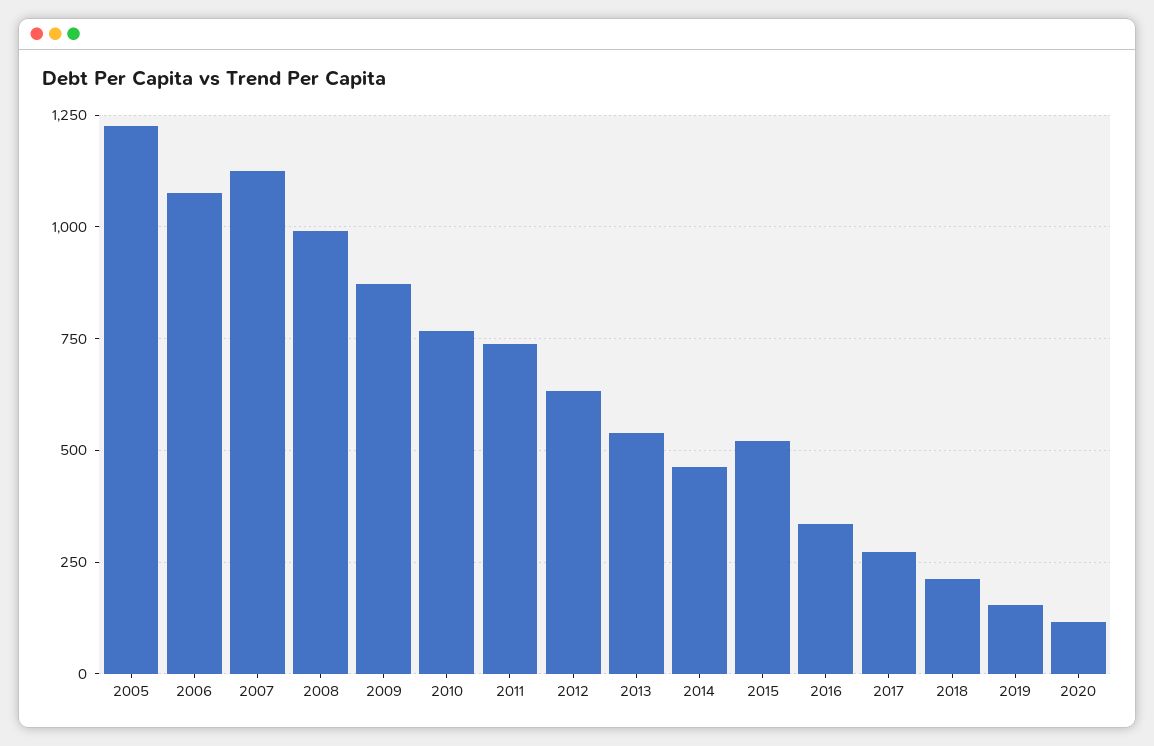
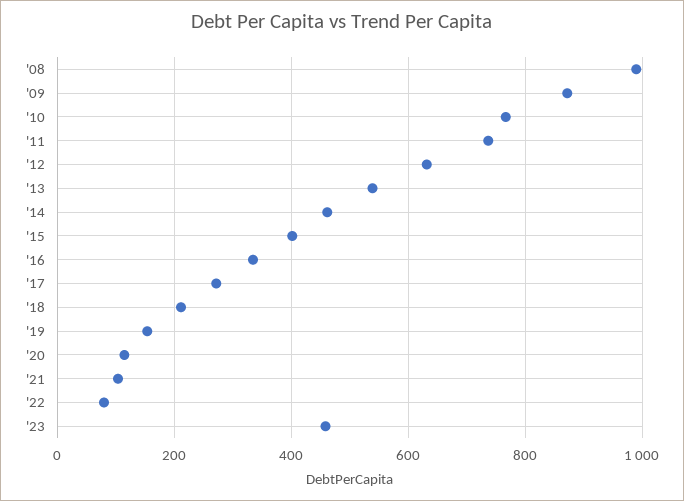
2005: 1225 -> none
2006: 1075 -> none
2007: 1125 -> none
2015: 525 -> 400
'21: none -> 100
'22: none -> 80
'23: none -> 460

